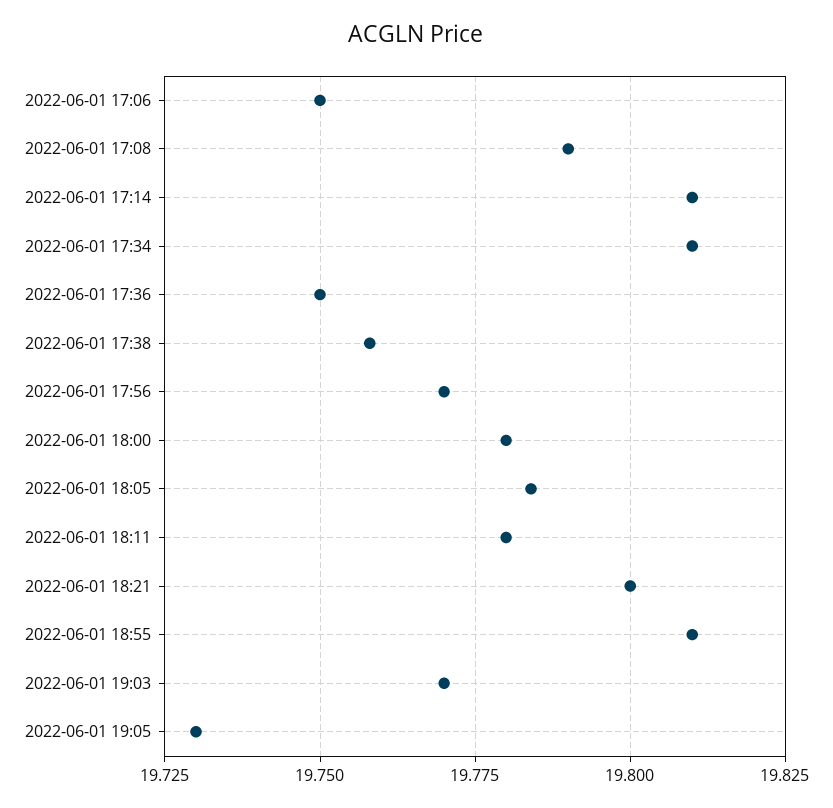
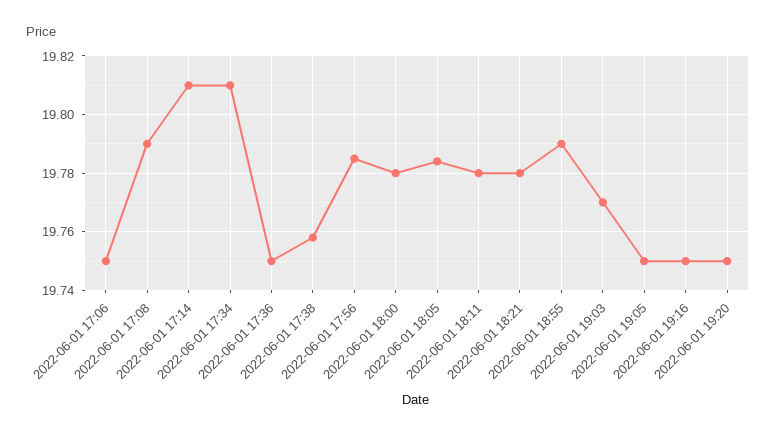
2022-06-01 17:56: 19.77 -> 19.785
2022-06-01 18:21: 19.8 -> 19.78
2022-06-01 18:55: 19.81 -> 19.79
2022-06-01 19:05: 19.73 -> 19.75
2022-06-01 19:16: none -> 19.75
2022-06-01 19:20: none -> 19.75

